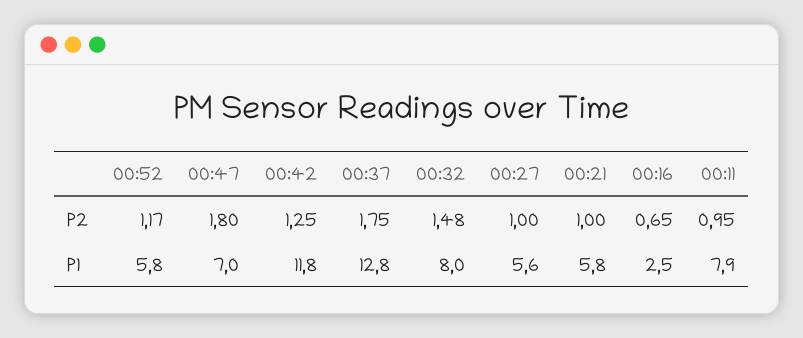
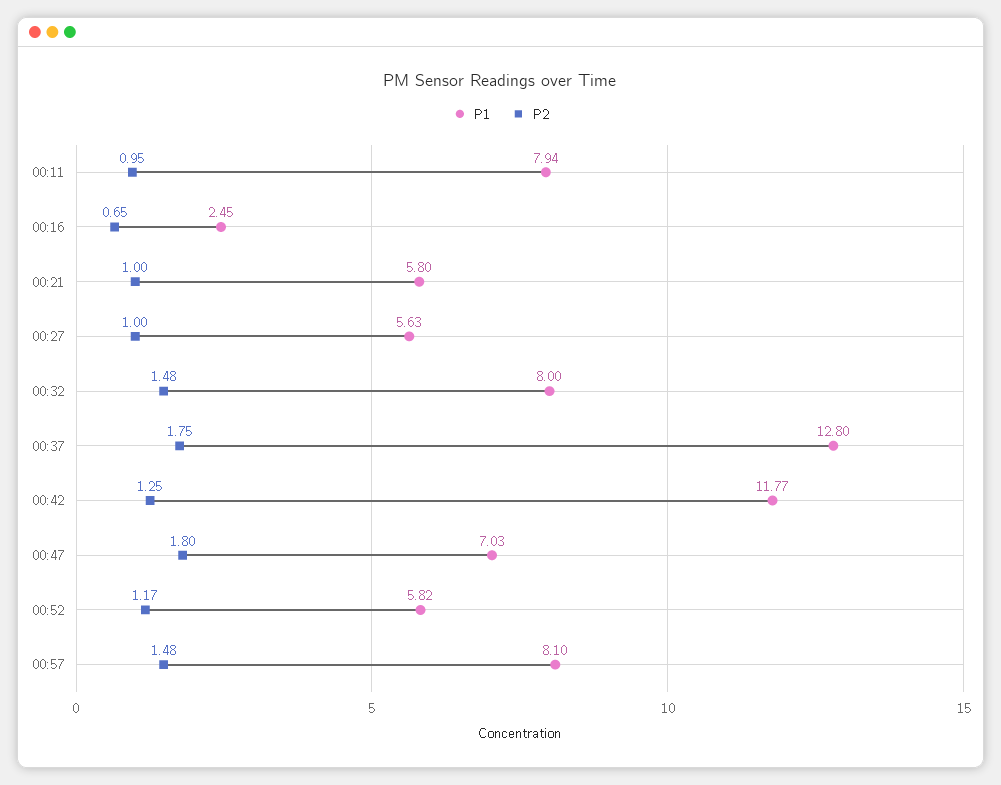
P1, 00:57: none -> 8.1
P2, 00:57: none -> 1.48

